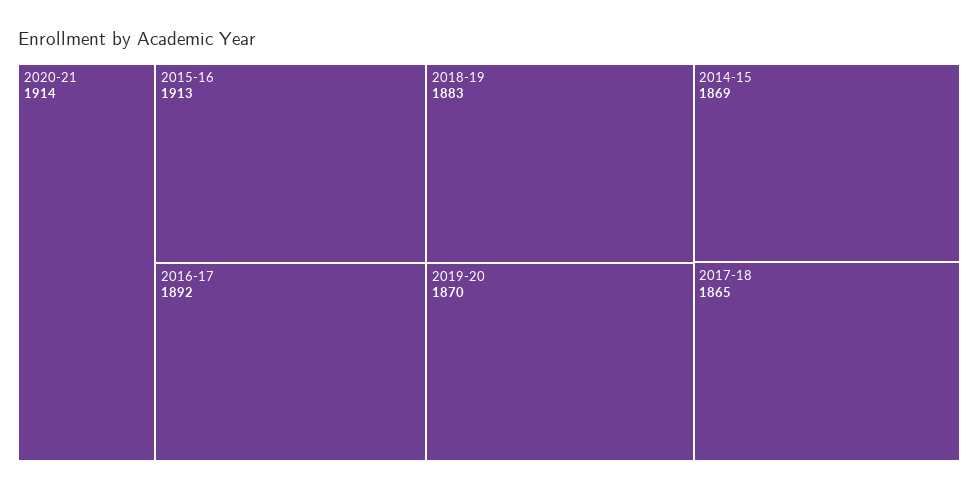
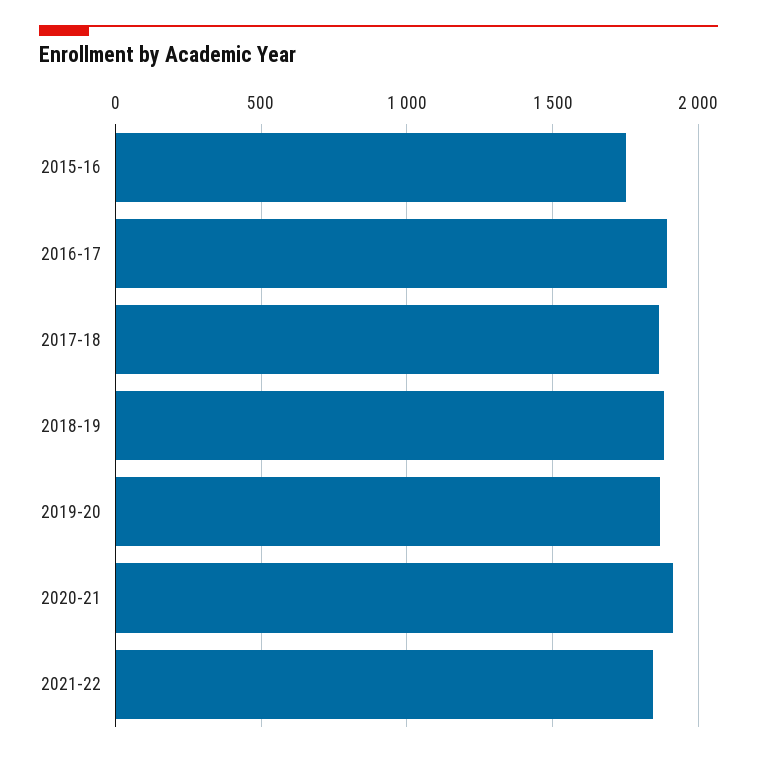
2015-16: 1913 -> 1750
2014-15: 1869 -> none
2021-22: none -> 1850

